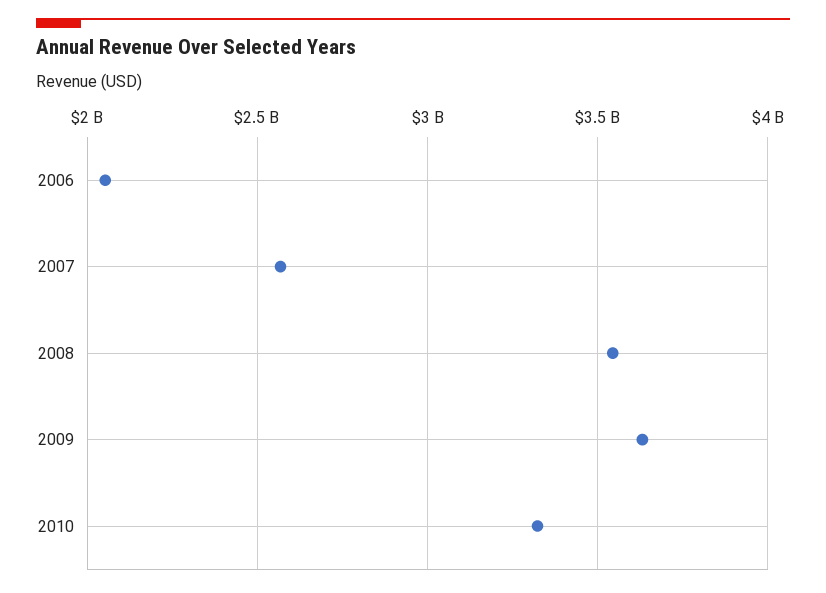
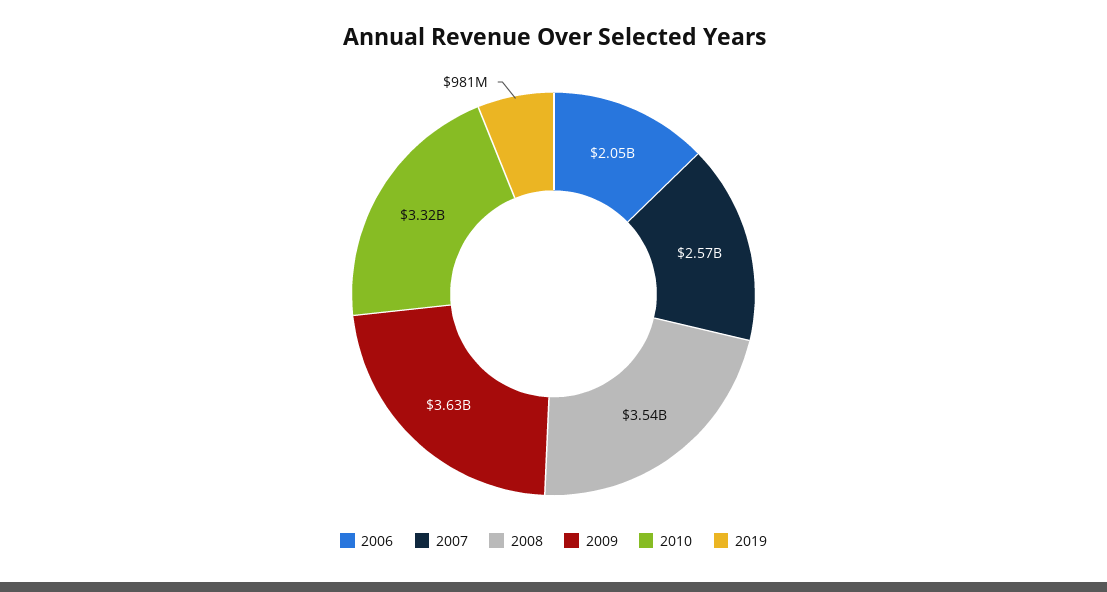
2019: none -> 981000000

